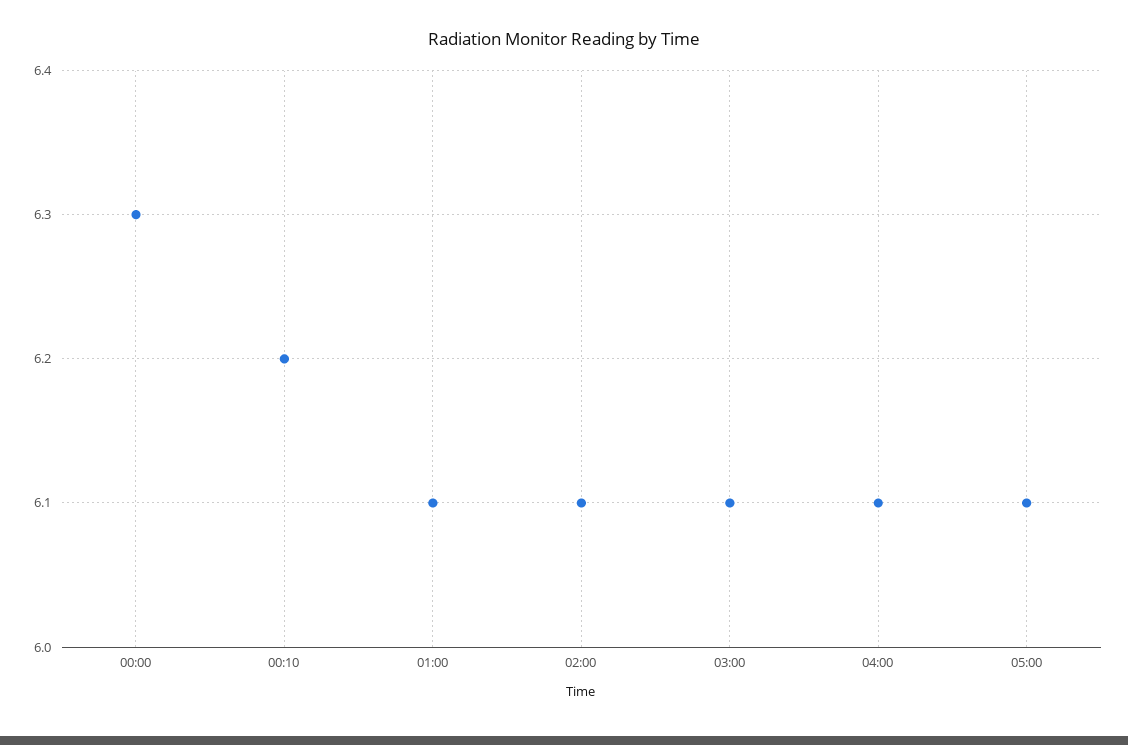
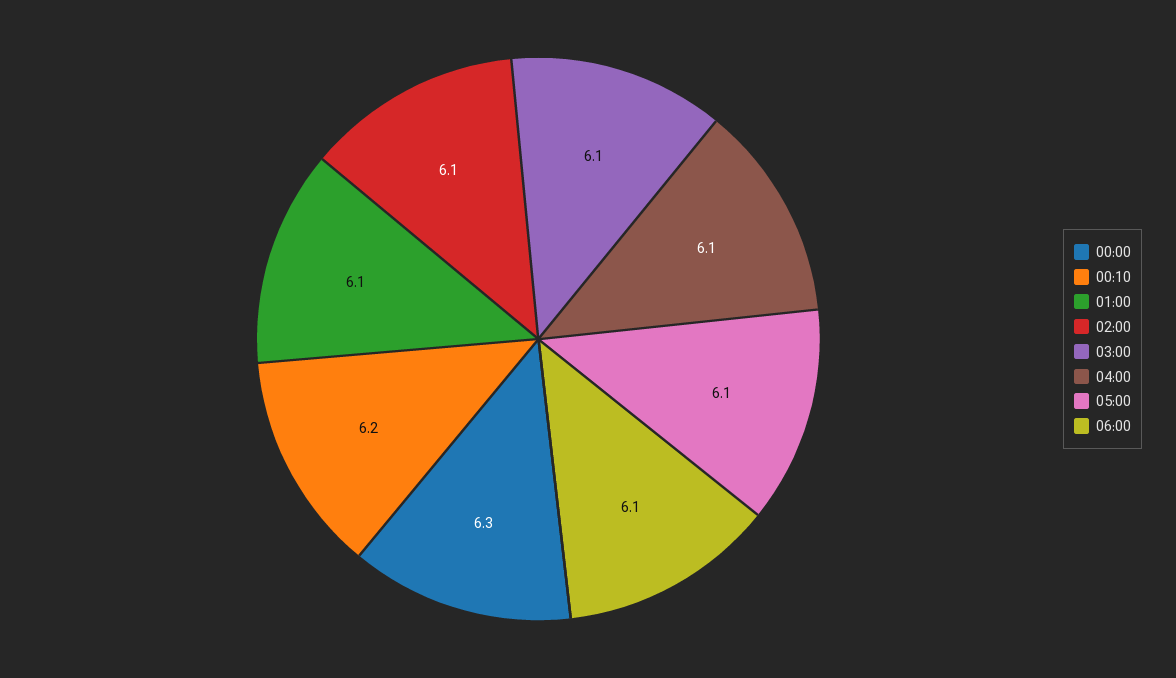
06:00: none -> 6.1

